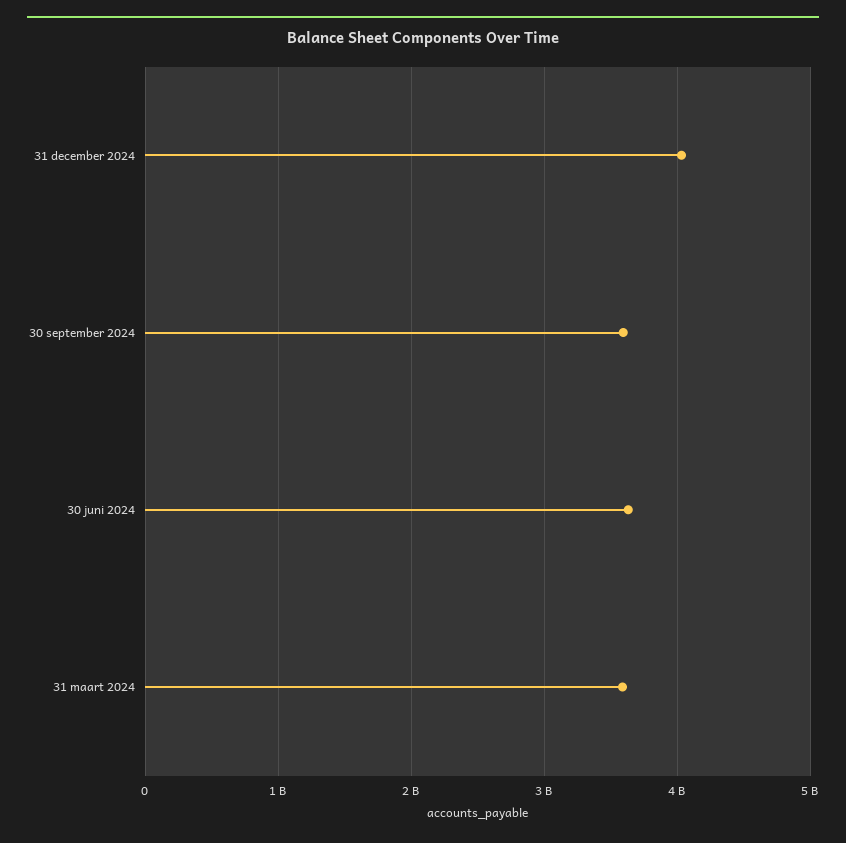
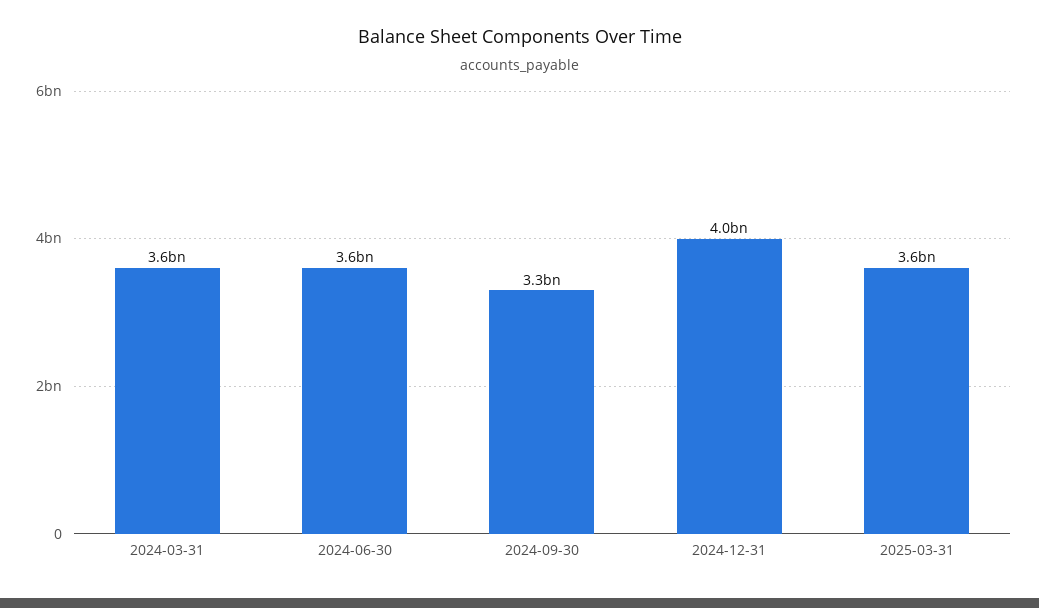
30 september 2024: 3600000000 -> 3300000000
2025-03-31: none -> 3600000000

